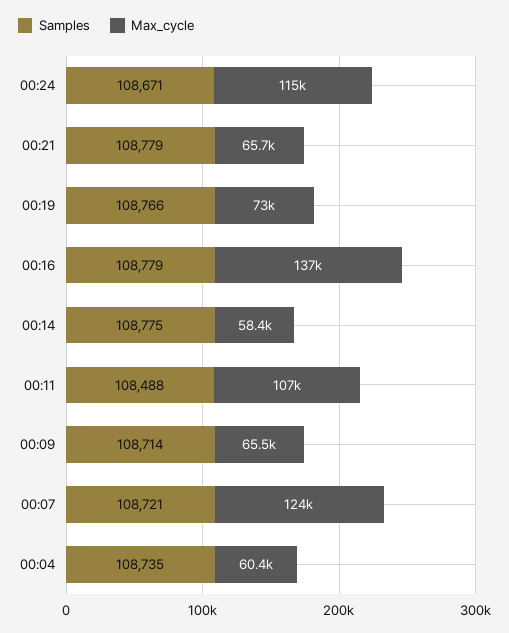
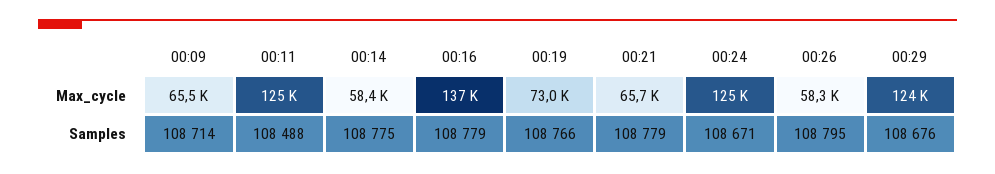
Max_cycle, 00:24: 115000 -> 125000
Max_cycle, 00:11: 107000 -> 125000
Samples, 00:07: 108721 -> none
Max_cycle, 00:07: 124000 -> none
Samples, 00:04: 108735 -> none
Max_cycle, 00:04: 60400 -> none
Max_cycle, 00:26: none -> 58300
Max_cycle, 00:29: none -> 124000
Samples, 00:26: none -> 108795
Samples, 00:29: none -> 108676

